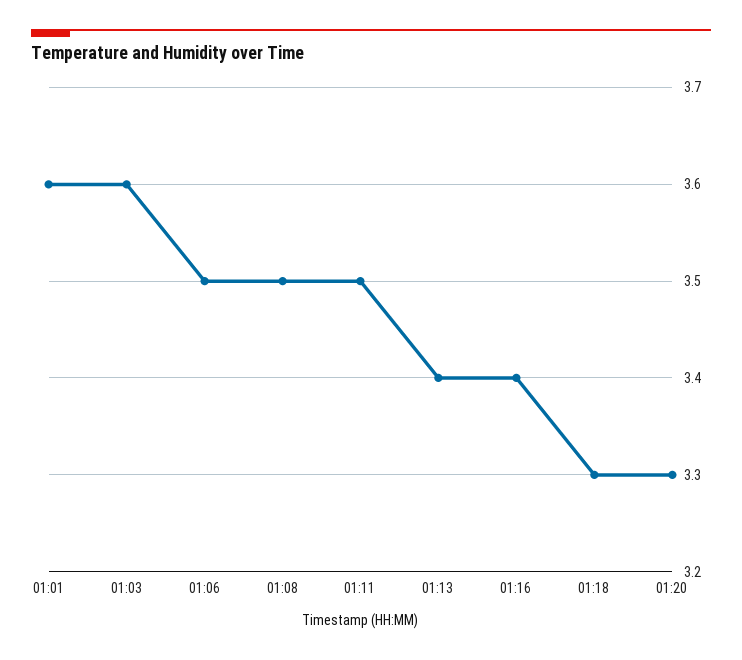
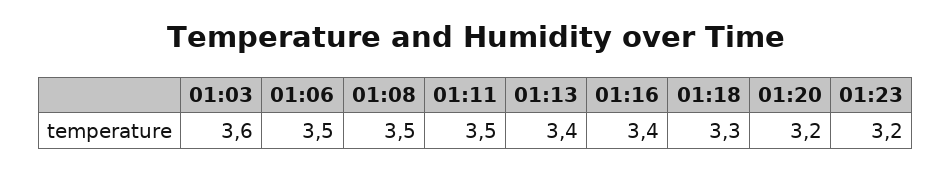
01:01: 3.6 -> none
01:20: 3.3 -> 3.2
01:23: none -> 3.2

